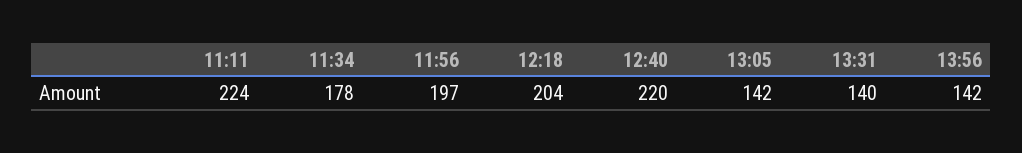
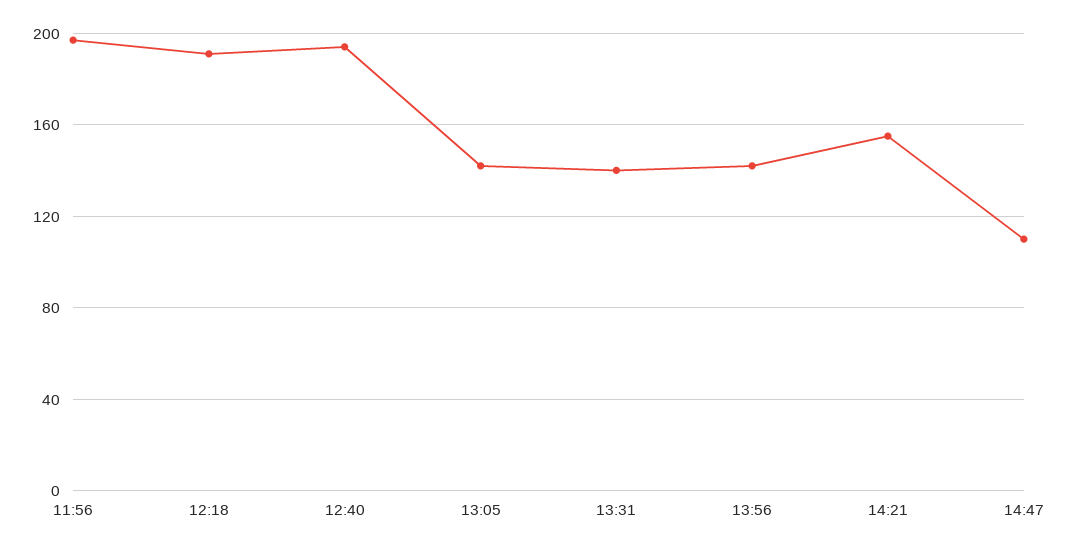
11:11: 224 -> none
11:34: 178 -> none
12:18: 204 -> 190
12:40: 220 -> 195
14:21: none -> 155
14:47: none -> 110

